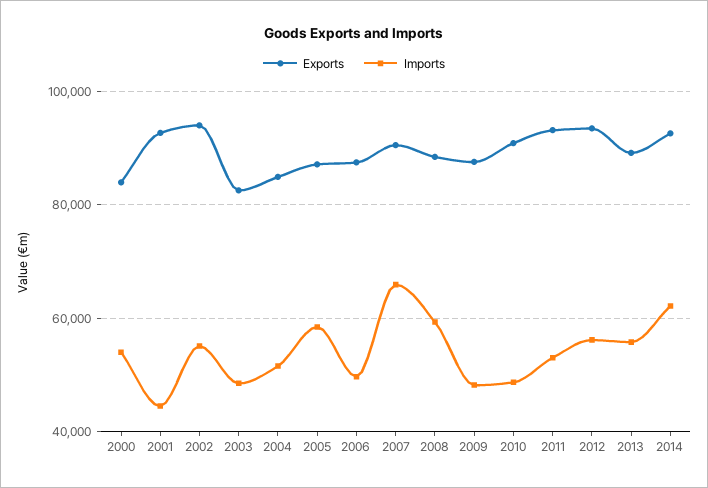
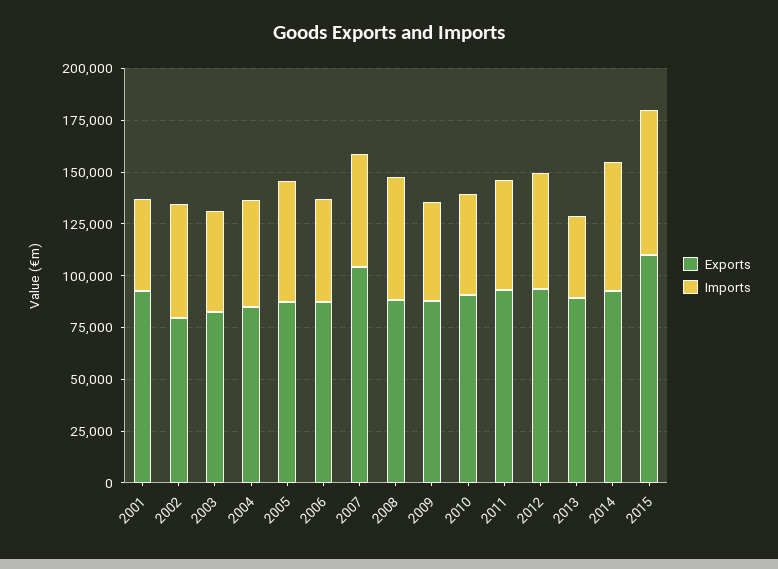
Exports, 2000: 84000 -> none
Imports, 2000: 54000 -> none
Exports, 2002: 94000 -> 80000
Exports, 2007: 90000 -> 105000
Imports, 2007: 66000 -> 55000
Imports, 2013: 56000 -> 40000
Exports, 2015: none -> 110000
Imports, 2015: none -> 70000

